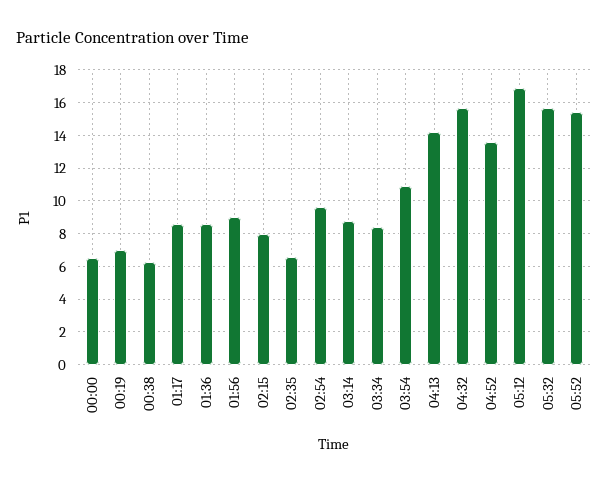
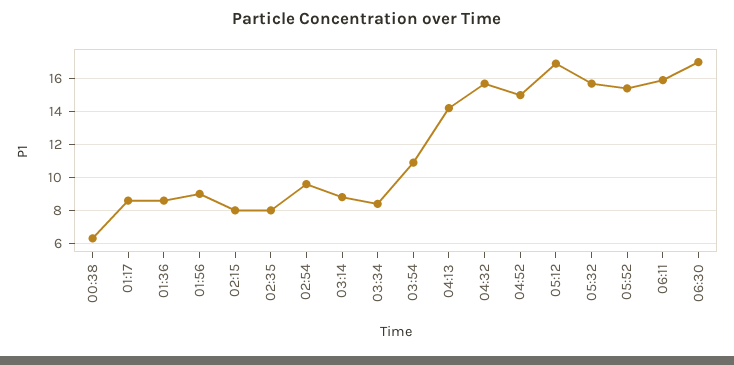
00:00: 6.5 -> none
00:19: 7 -> none
02:35: 6.5 -> 8
04:52: 13.5 -> 15
06:11: none -> 16
06:30: none -> 17

